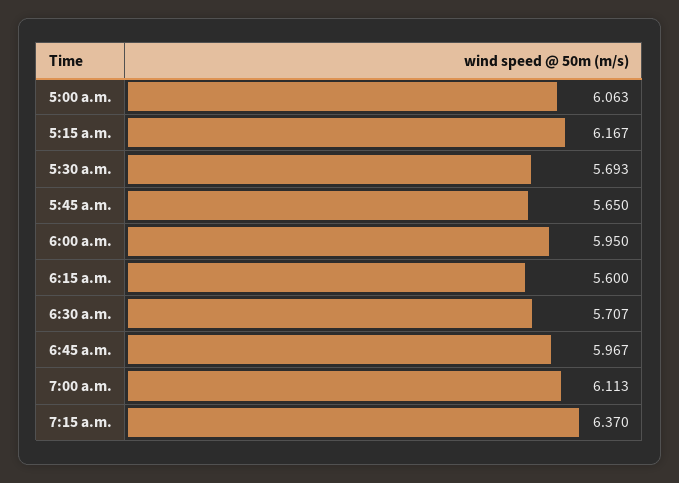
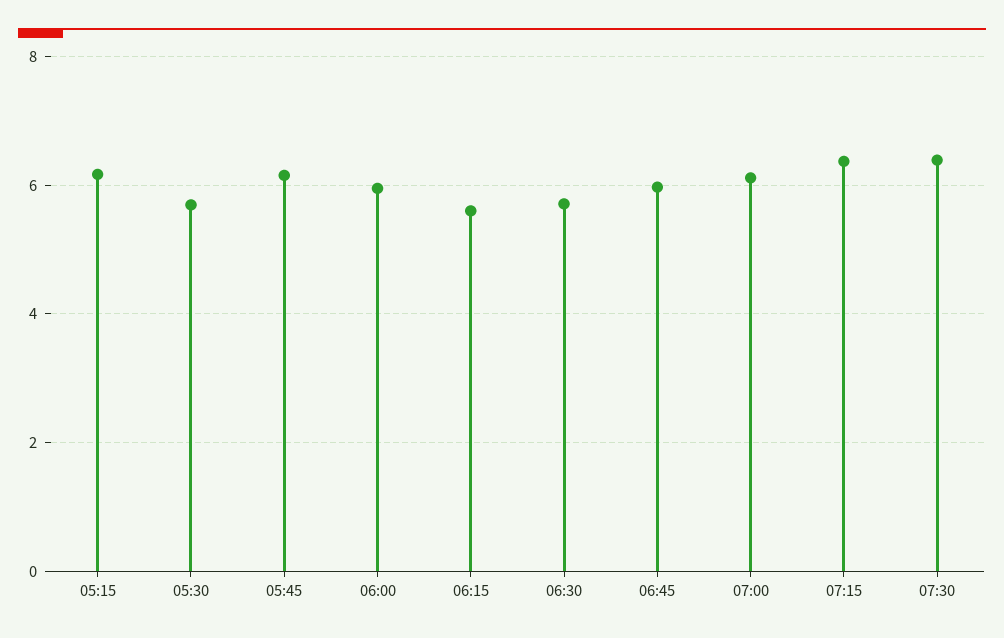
5:00 a.m.: 6.063 -> none
5:45 a.m.: 5.65 -> 6.2
07:30: none -> 6.4

